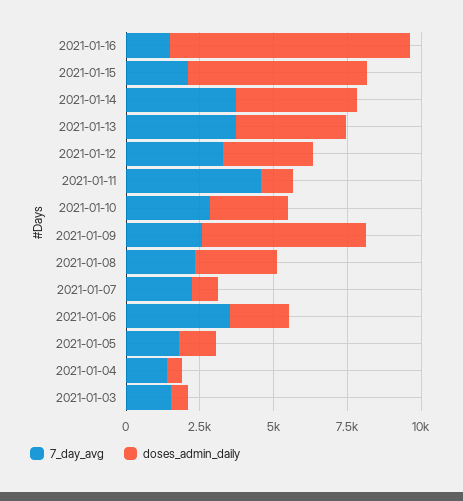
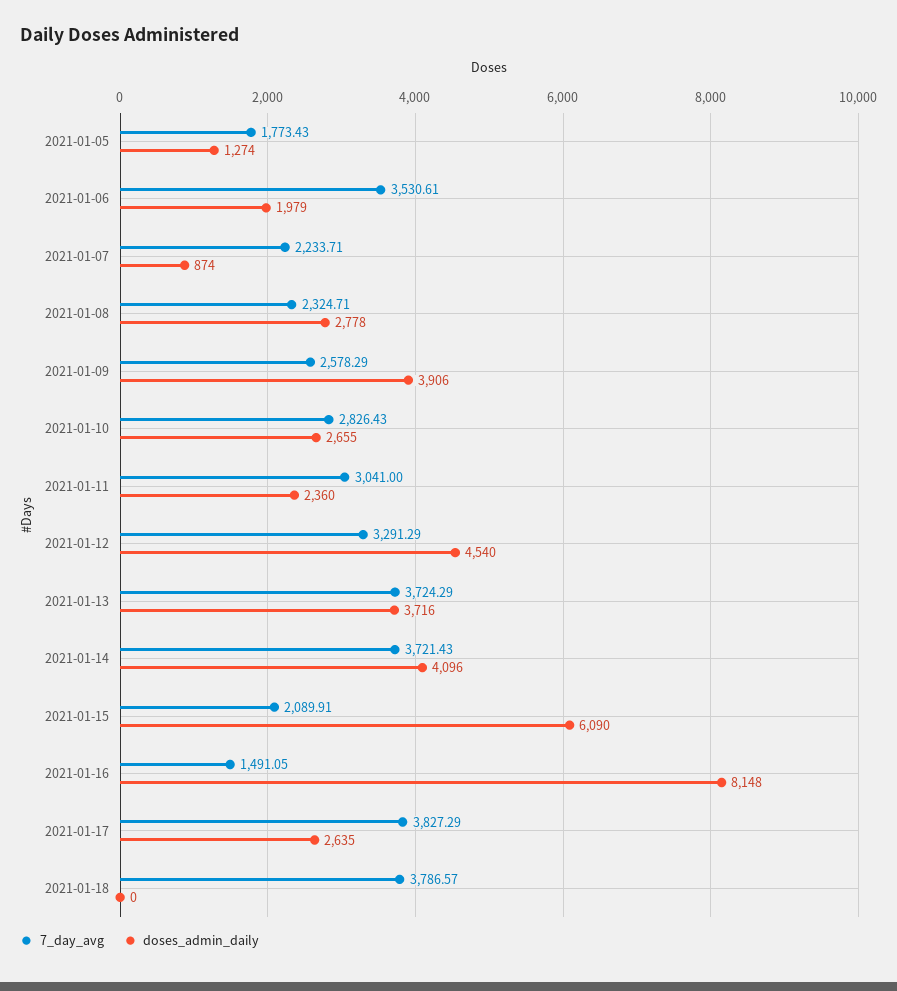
doses_admin_daily, 2021-01-12: 3000 -> 4540
7_day_avg, 2021-01-11: 4500 -> 3041
doses_admin_daily, 2021-01-11: 1000 -> 2360
doses_admin_daily, 2021-01-09: 5500 -> 3906
7_day_avg, 2021-01-04: 1500 -> none
doses_admin_daily, 2021-01-04: 500 -> none
7_day_avg, 2021-01-03: 1500 -> none
doses_admin_daily, 2021-01-03: 500 -> none
7_day_avg, 2021-01-17: none -> 3827.29
doses_admin_daily, 2021-01-17: none -> 2635
7_day_avg, 2021-01-18: none -> 3786.57
doses_admin_daily, 2021-01-18: none -> 0

